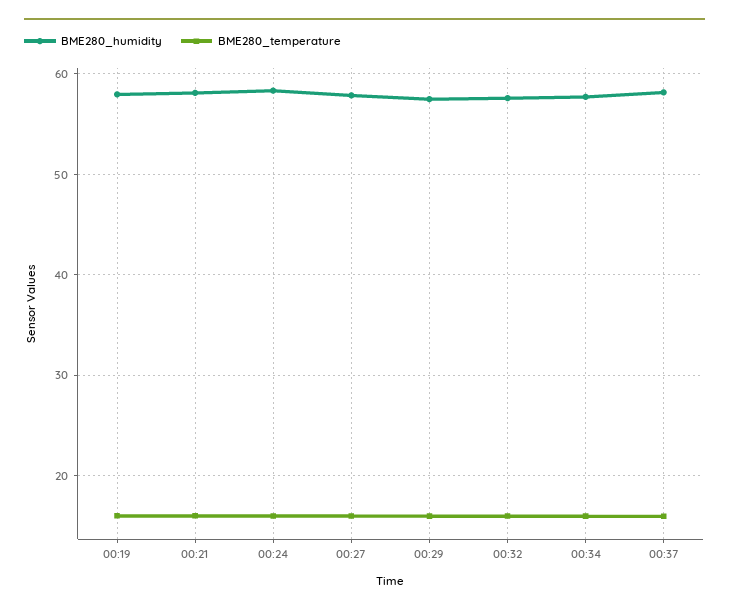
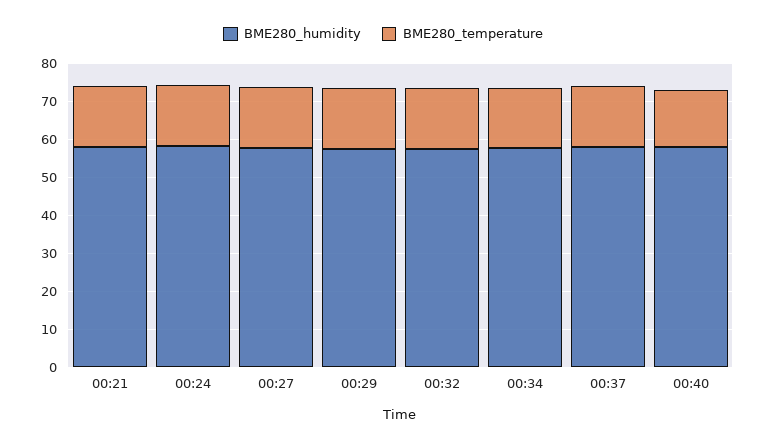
BME280_humidity, 00:19: 58 -> none
BME280_temperature, 00:19: 16 -> none
BME280_humidity, 00:40: none -> 57.5
BME280_temperature, 00:40: none -> 15

